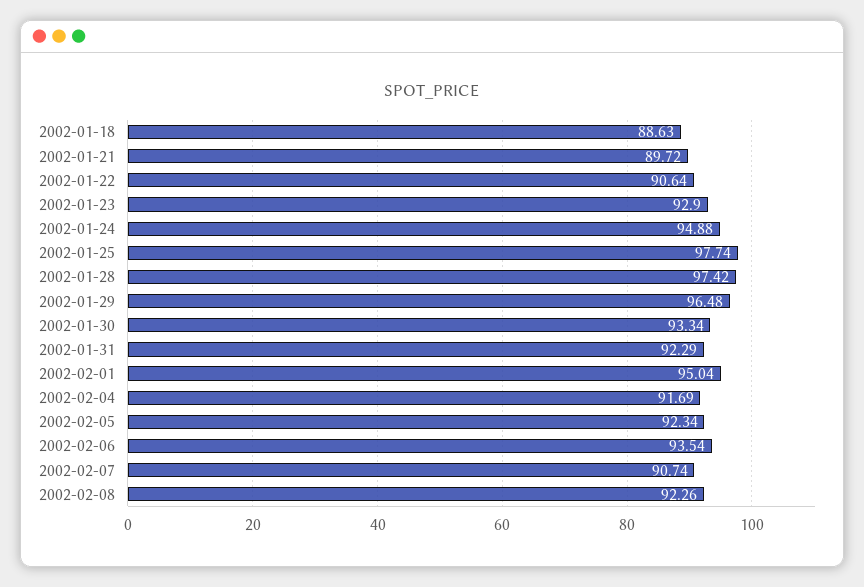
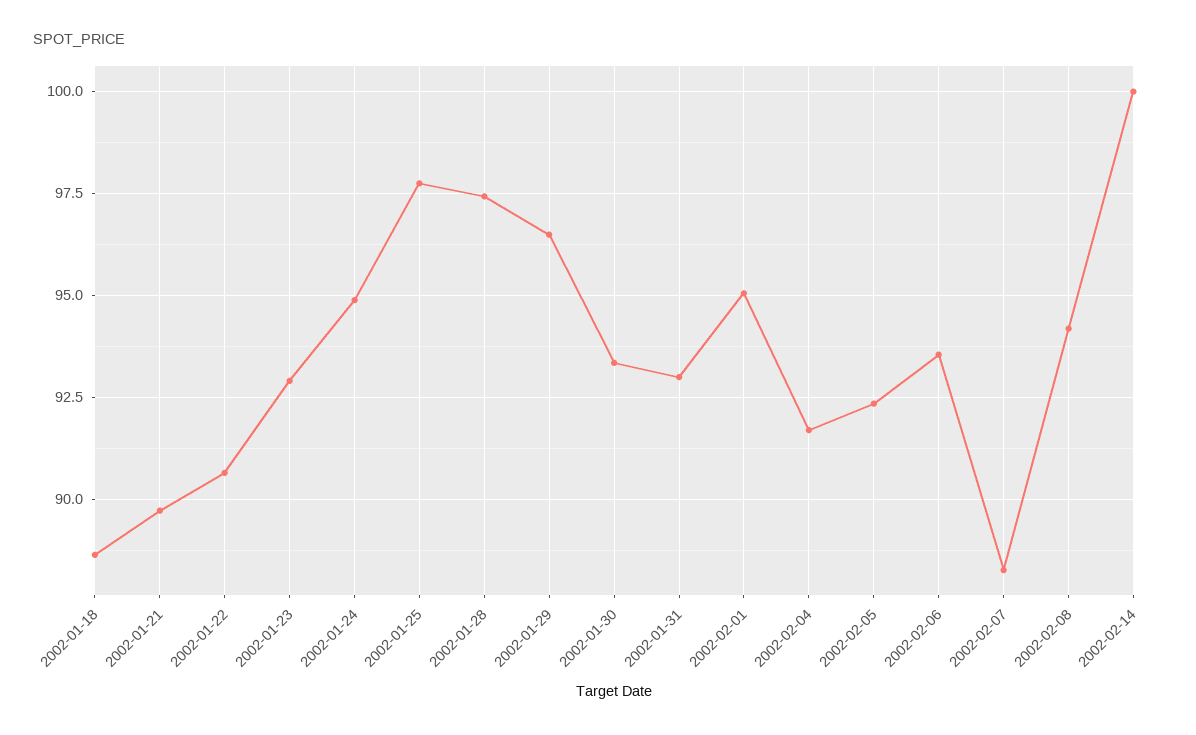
2002-01-31: 92.29 -> 93
2002-02-07: 90.74 -> 88.25
2002-02-08: 92.26 -> 94.25
2002-02-14: none -> 100

